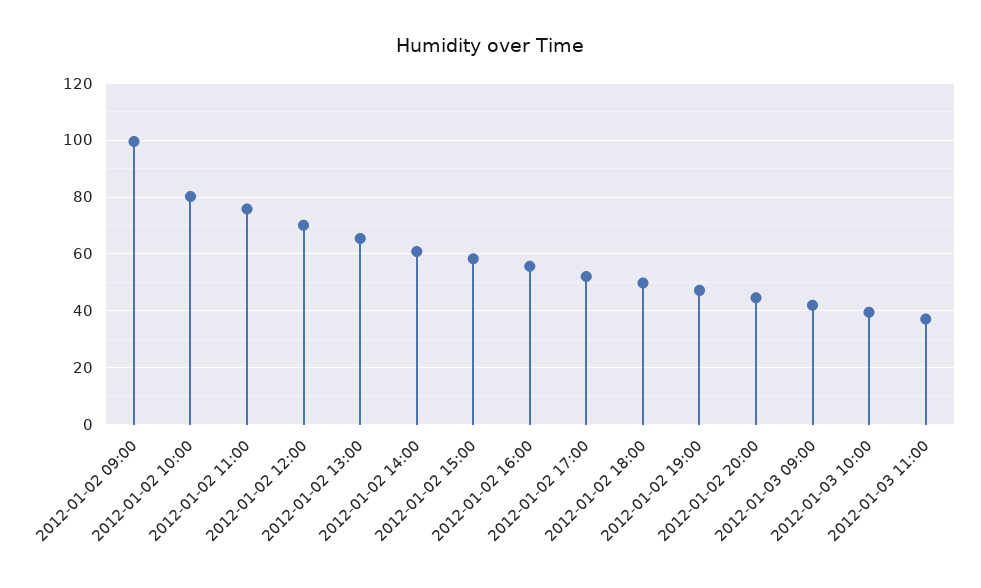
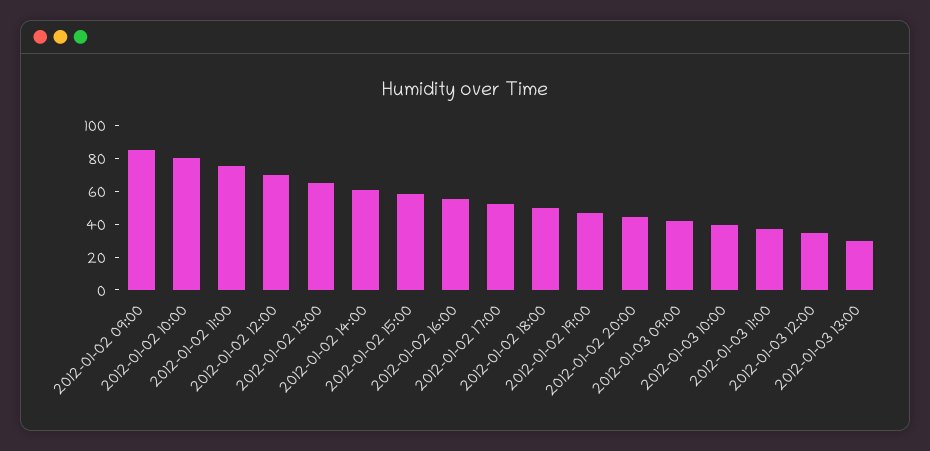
2012-01-02 09:00: 100 -> 85
2012-01-03 12:00: none -> 35
2012-01-03 13:00: none -> 30

